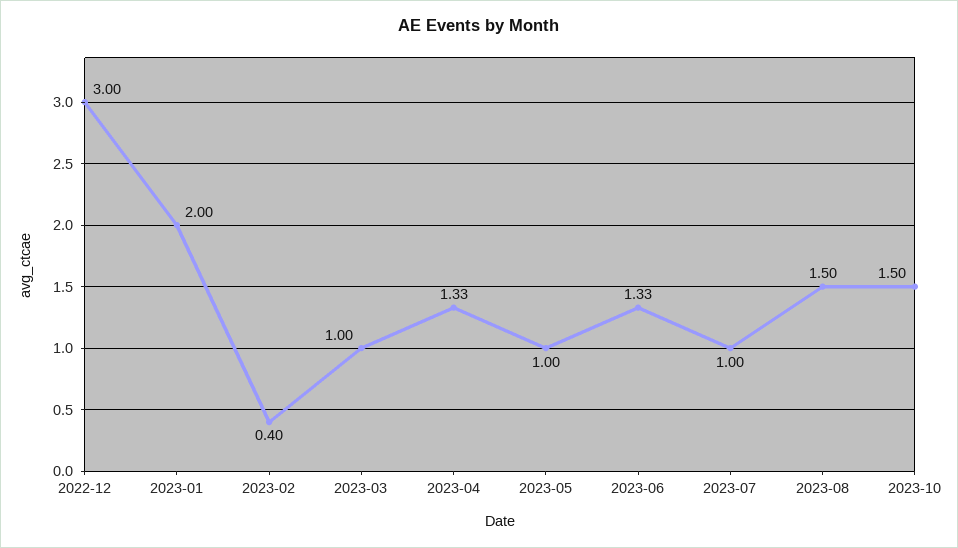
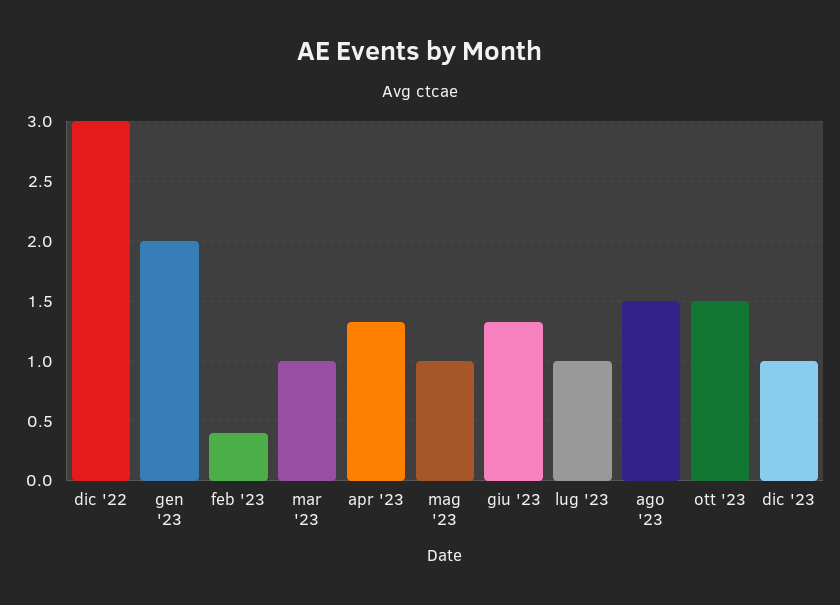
dic '23: none -> 1

